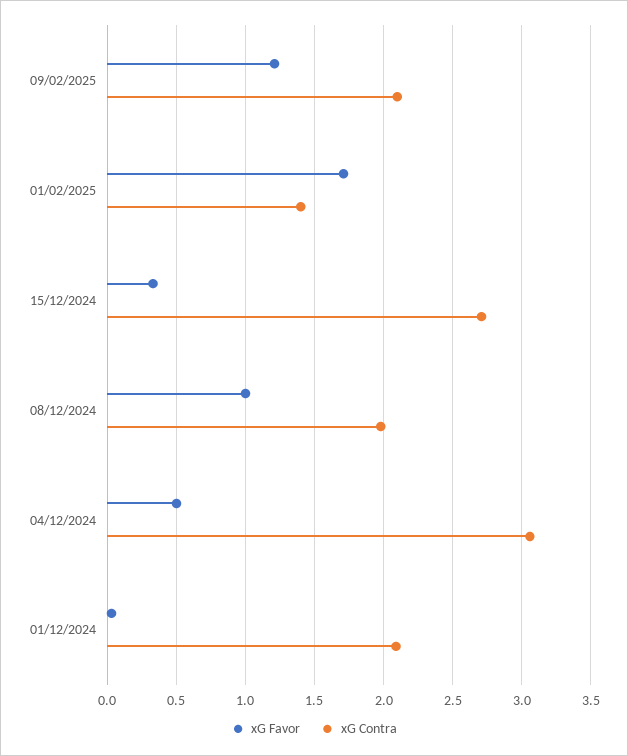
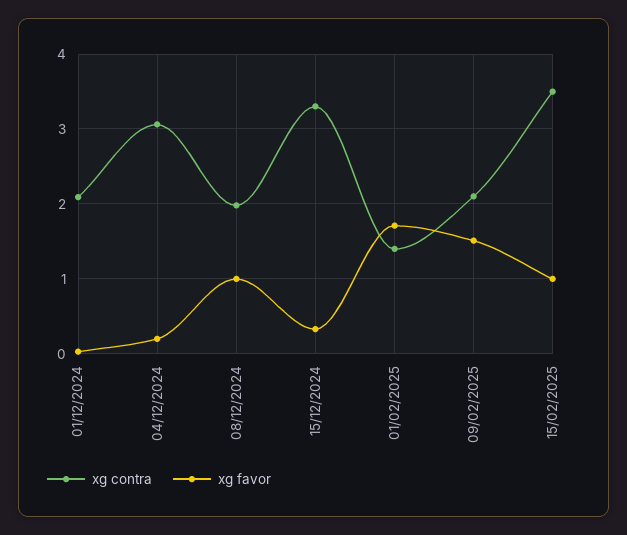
xG Favor, 09/02/2025: 1.2 -> 1.5
xG Contra, 15/12/2024: 2.7 -> 3.3
xG Favor, 04/12/2024: 0.5 -> 0.2
xG Contra, 15/02/2025: none -> 3.5
xG Favor, 15/02/2025: none -> 1

